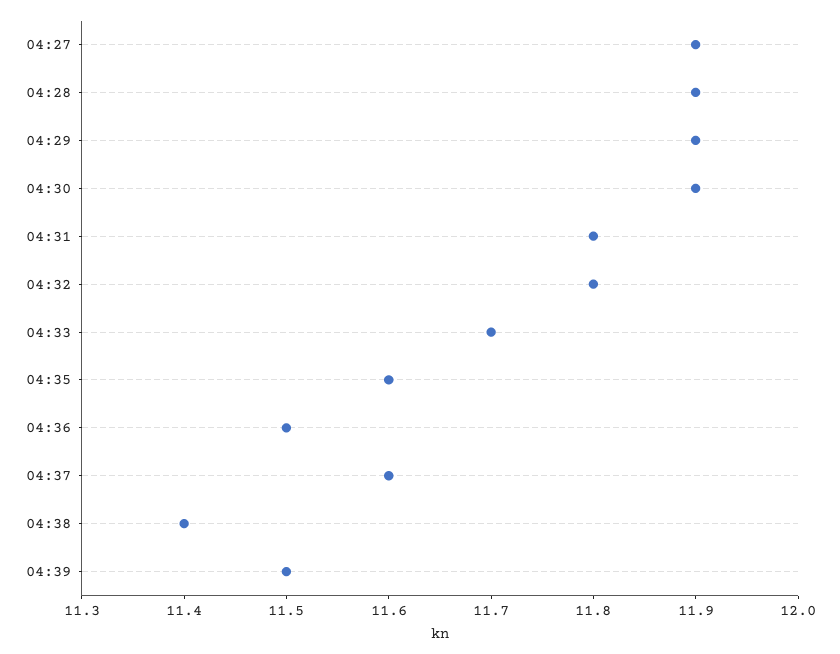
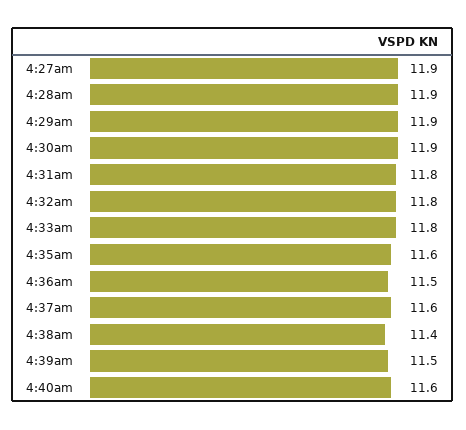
04:33: 11.7 -> 11.8
4:40am: none -> 11.6

